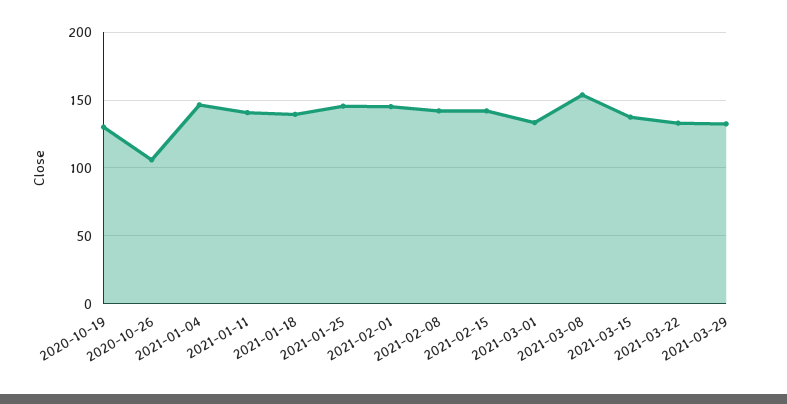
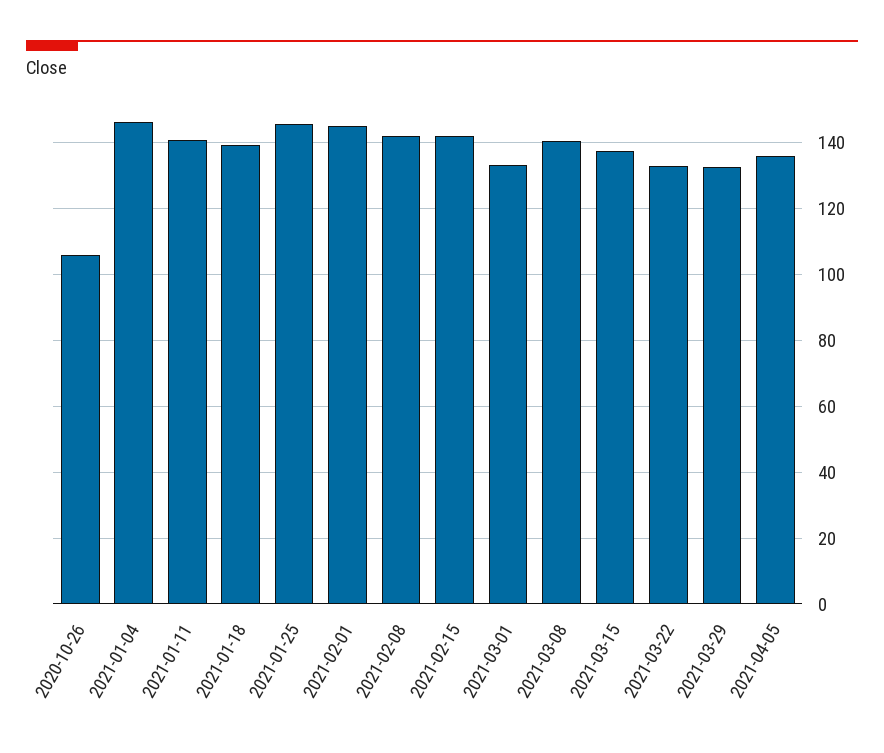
2020-10-19: 130 -> none
2021-03-08: 155 -> 140
2021-04-05: none -> 136

